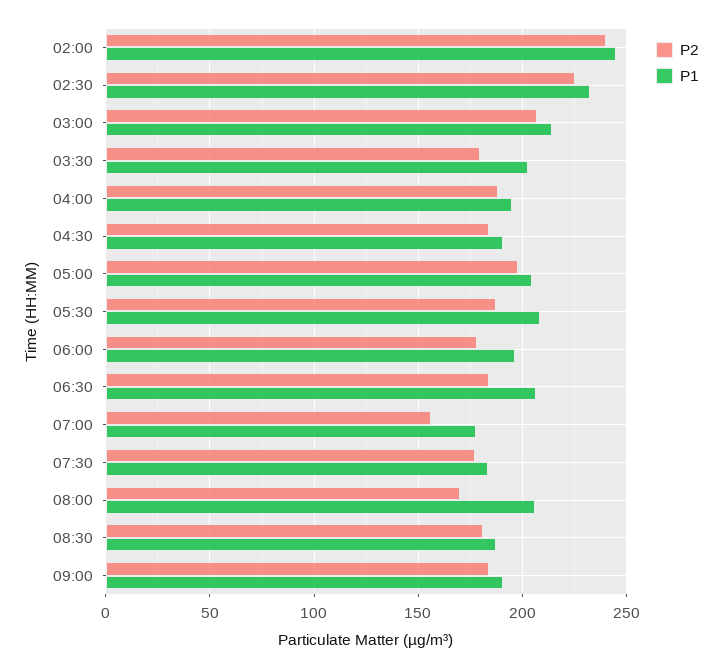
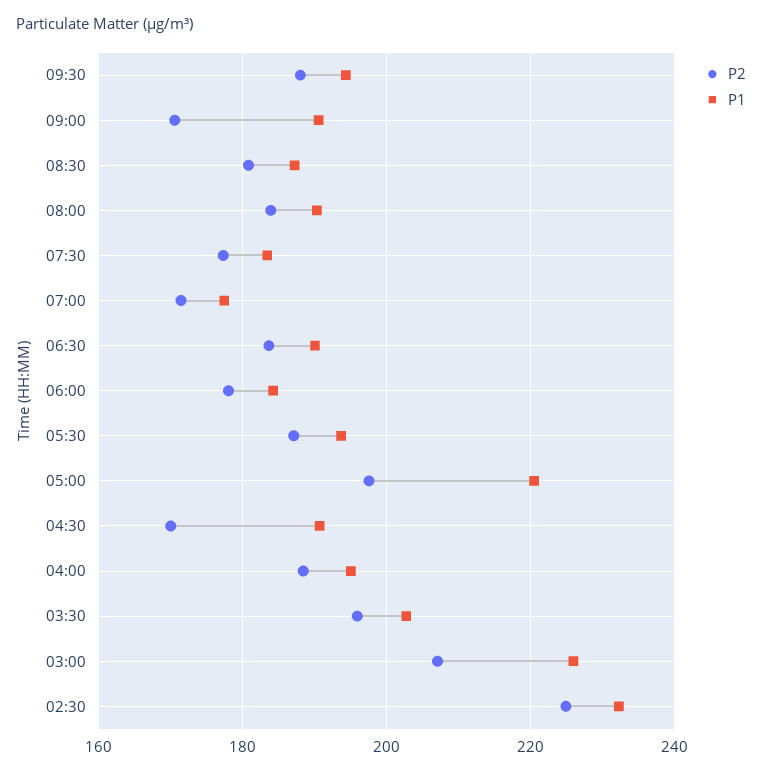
P2, 02:00: 240 -> none
P1, 02:00: 245 -> none
P1, 03:00: 215 -> 226
P2, 03:30: 180 -> 196
P2, 04:30: 185 -> 170
P1, 05:00: 205 -> 220
P1, 05:30: 210 -> 194
P1, 06:00: 195 -> 184
P1, 06:30: 205 -> 190
P2, 07:00: 155 -> 172
P2, 08:00: 170 -> 184
P1, 08:00: 205 -> 190
P2, 09:00: 185 -> 170
P2, 09:30: none -> 188
P1, 09:30: none -> 194

